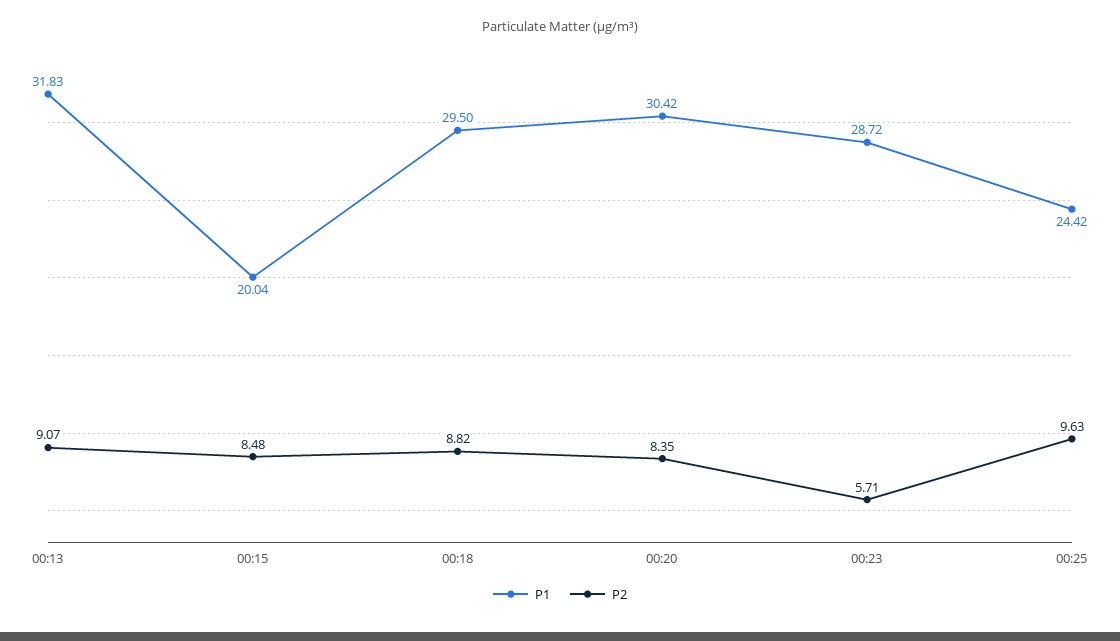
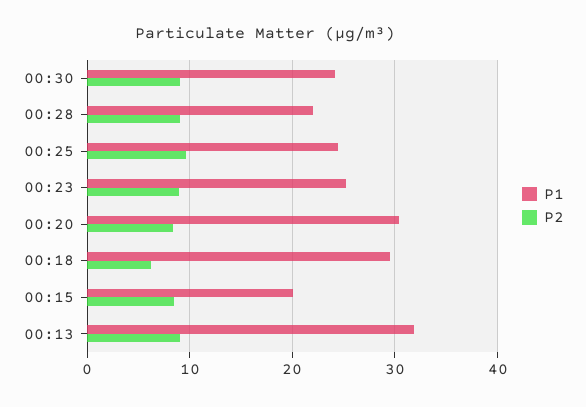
P2, 00:18: 8.82 -> 6
P1, 00:23: 28.72 -> 25
P2, 00:23: 5.71 -> 9
P1, 00:30: none -> 24
P2, 00:30: none -> 9
P1, 00:28: none -> 22
P2, 00:28: none -> 9

